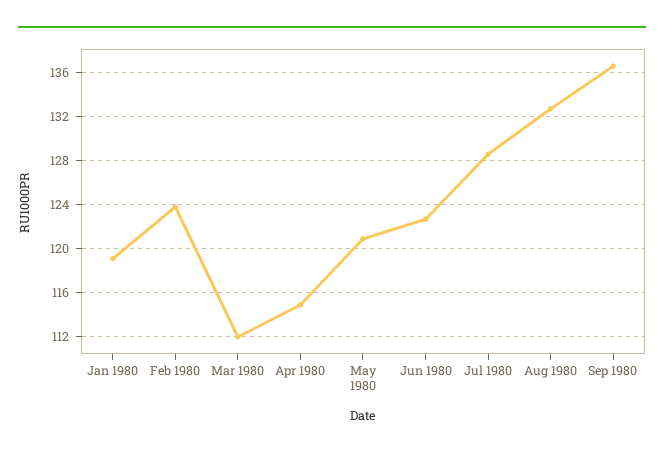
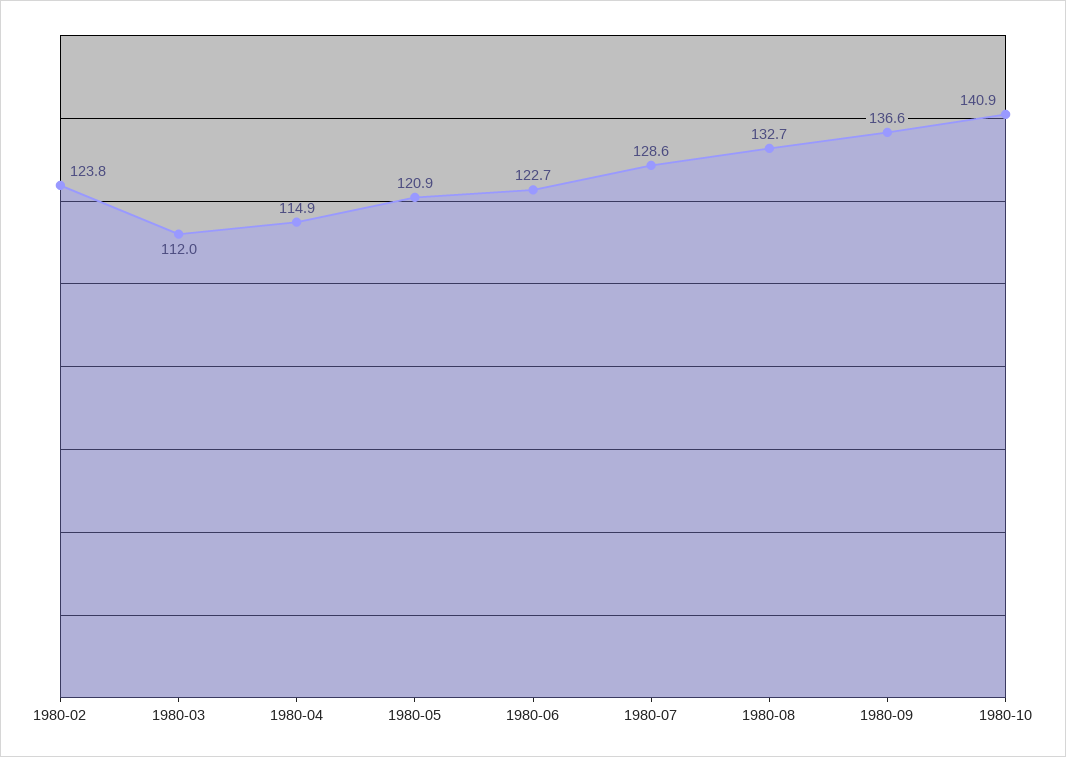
Jan 1980: 119 -> none
1980-10: none -> 140.9

